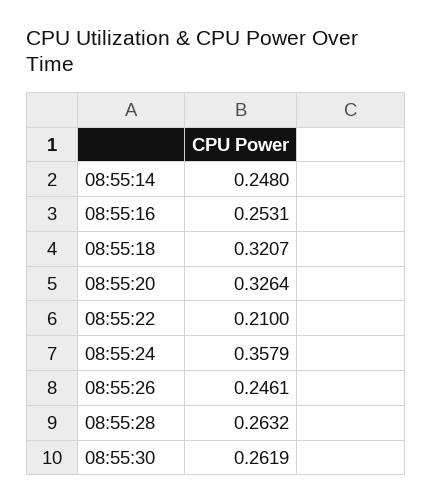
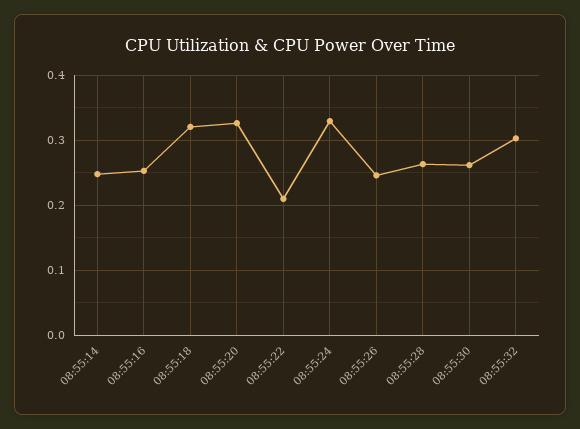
08:55:24: 0.3579 -> 0.33
08:55:32: none -> 0.3

